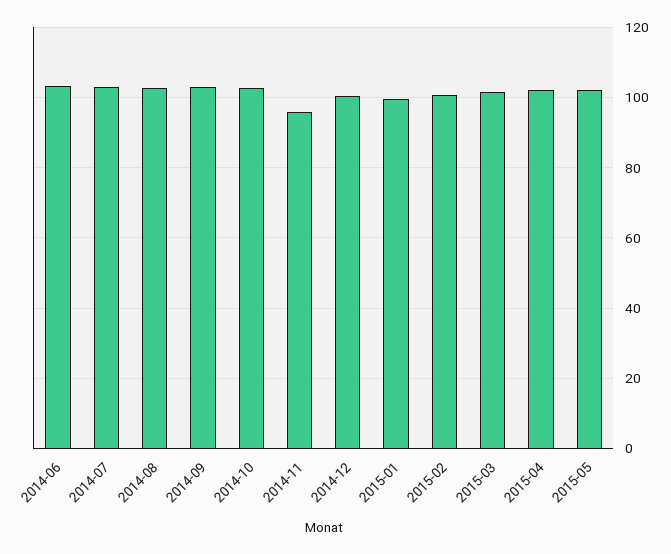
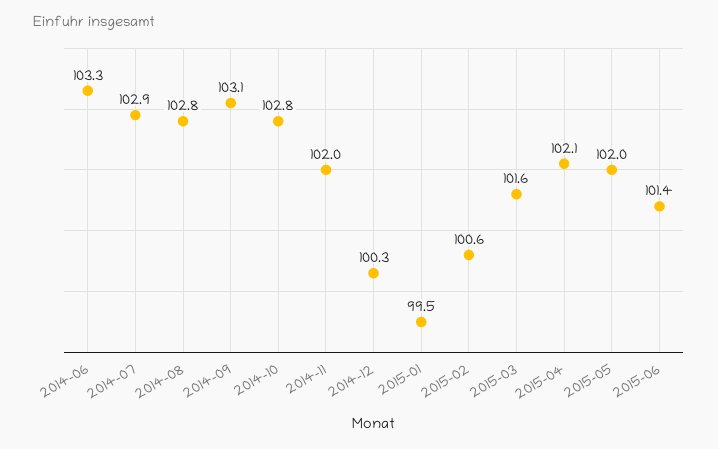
2014-11: 96 -> 102
2015-06: none -> 101.4

